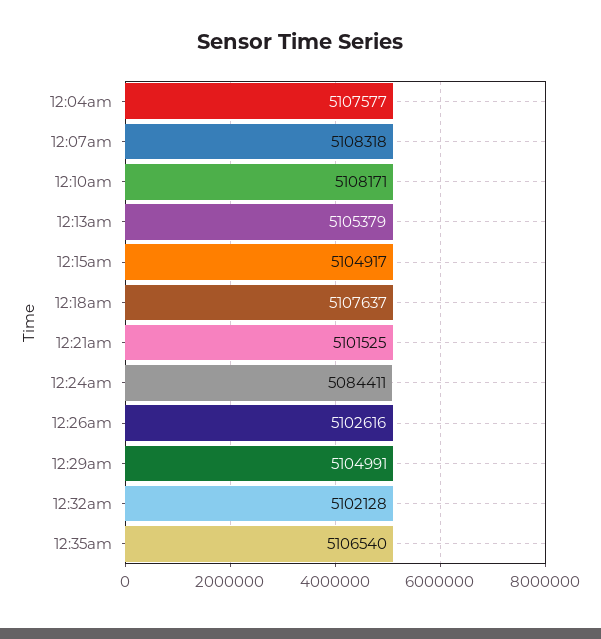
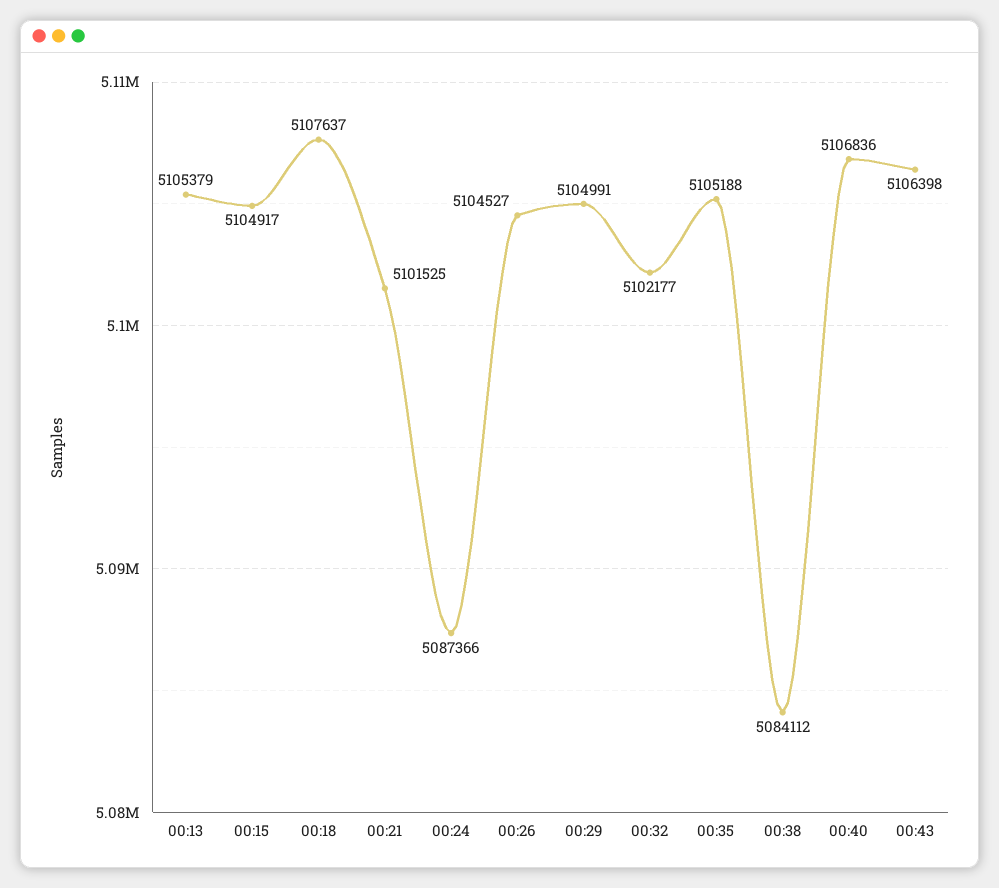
12:04am: 5107577 -> none
12:07am: 5108318 -> none
12:10am: 5108171 -> none
12:24am: 5084411 -> 5087366
12:26am: 5102616 -> 5104527
12:32am: 5102128 -> 5102177
12:35am: 5106540 -> 5105188
00:38: none -> 5084112
00:40: none -> 5106836
00:43: none -> 5106398

